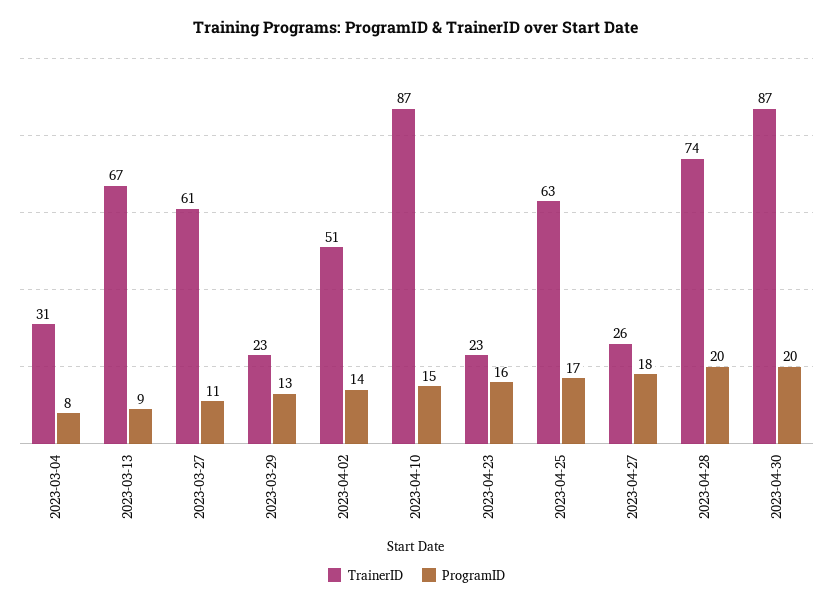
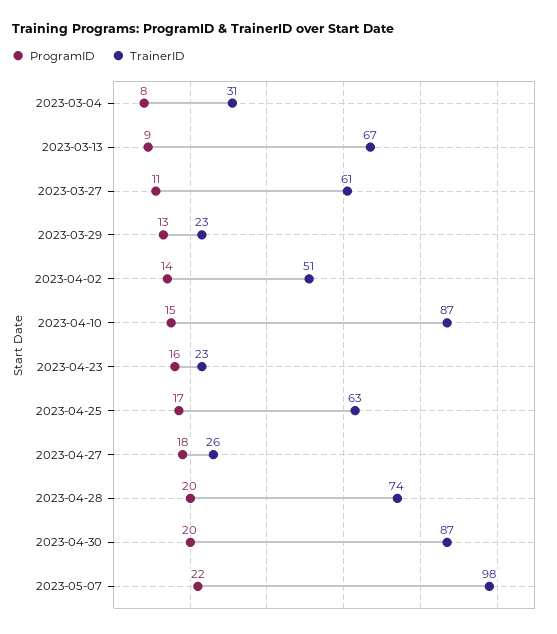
ProgramID, 2023-05-07: none -> 22
TrainerID, 2023-05-07: none -> 98

